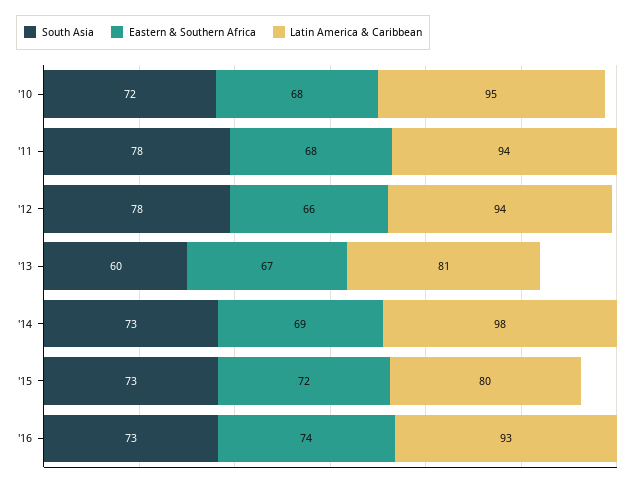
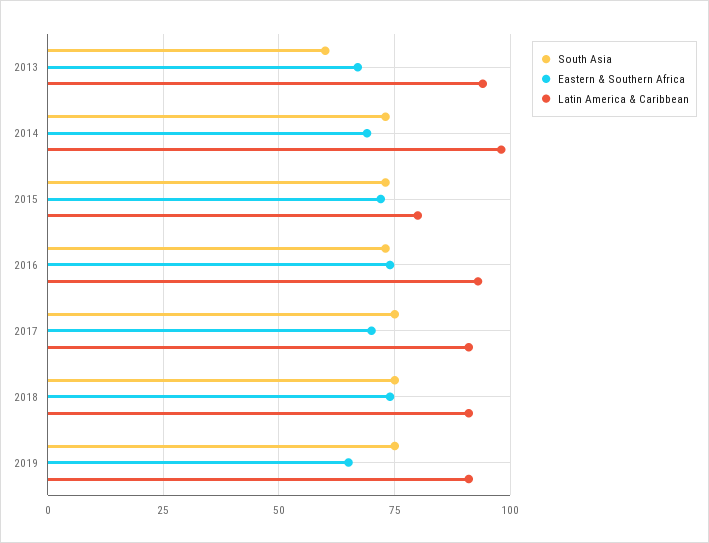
South Asia, '10: 72 -> none
Eastern & Southern Africa, '10: 68 -> none
Latin America & Caribbean, '10: 95 -> none
South Asia, '11: 78 -> none
Eastern & Southern Africa, '11: 68 -> none
Latin America & Caribbean, '11: 94 -> none
South Asia, '12: 78 -> none
Eastern & Southern Africa, '12: 66 -> none
Latin America & Caribbean, '12: 94 -> none
Latin America & Caribbean, '13: 81 -> 95
South Asia, 2017: none -> 75
Eastern & Southern Africa, 2017: none -> 70
Latin America & Caribbean, 2017: none -> 90
South Asia, 2018: none -> 75
Eastern & Southern Africa, 2018: none -> 75
Latin America & Caribbean, 2018: none -> 90
South Asia, 2019: none -> 75
Eastern & Southern Africa, 2019: none -> 65
Latin America & Caribbean, 2019: none -> 90

